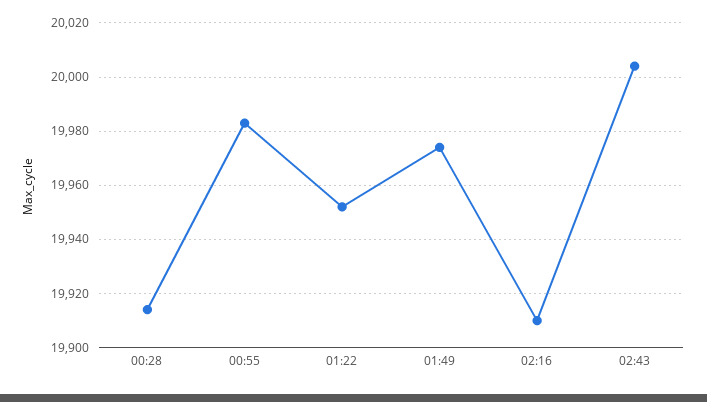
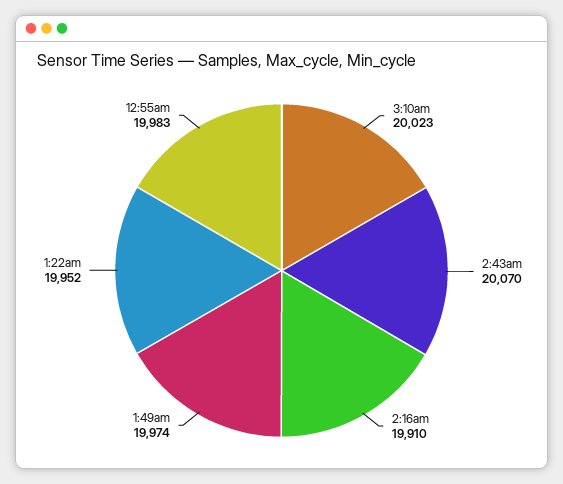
00:28: 19915 -> none
02:43: 20005 -> 20070
3:10am: none -> 20023

